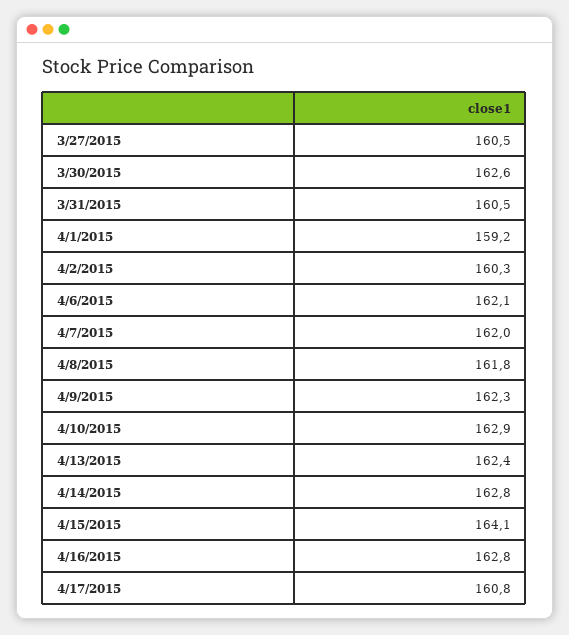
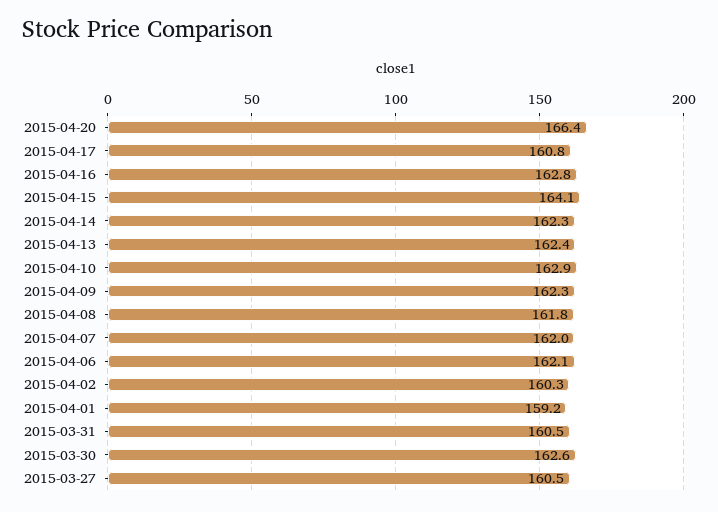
4/14/2015: 162.8 -> 162.3
2015-04-20: none -> 166.4

